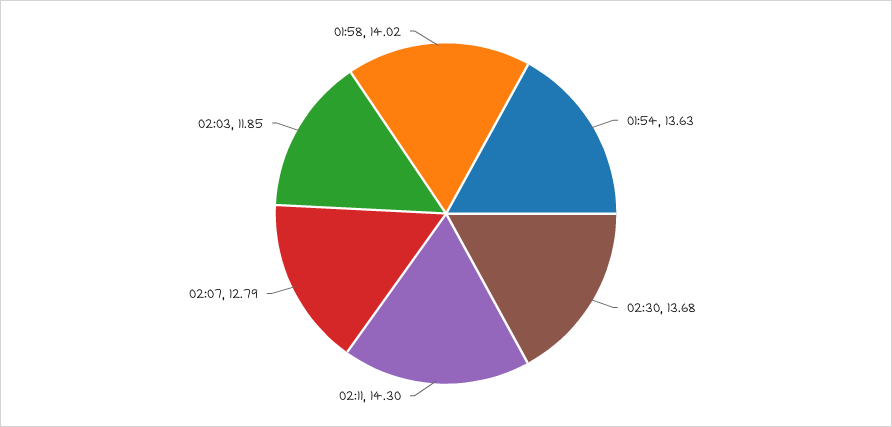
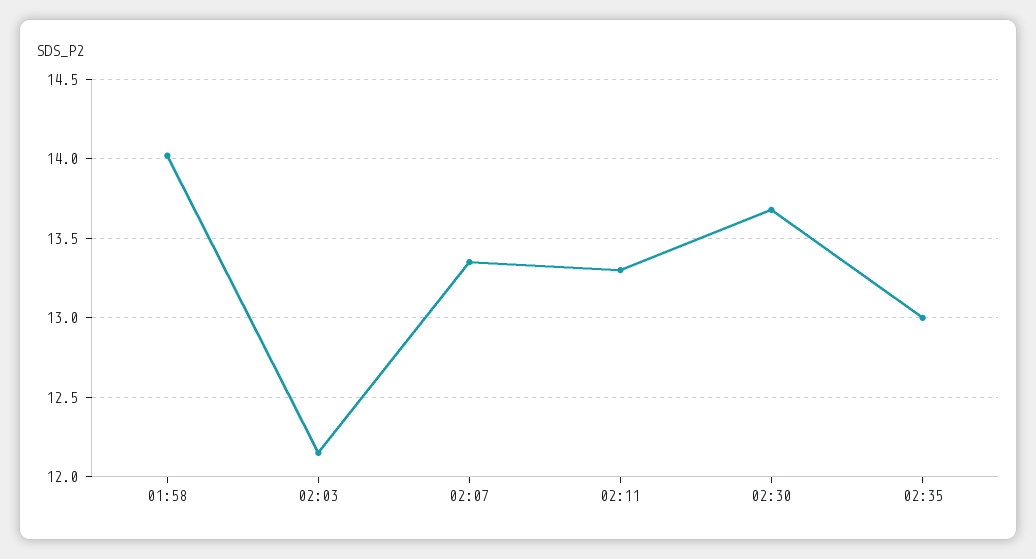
01:54: 13.63 -> none
02:11: 14.3 -> 13.3
02:07: 12.79 -> 13.35
02:03: 11.85 -> 12.15
02:35: none -> 13

